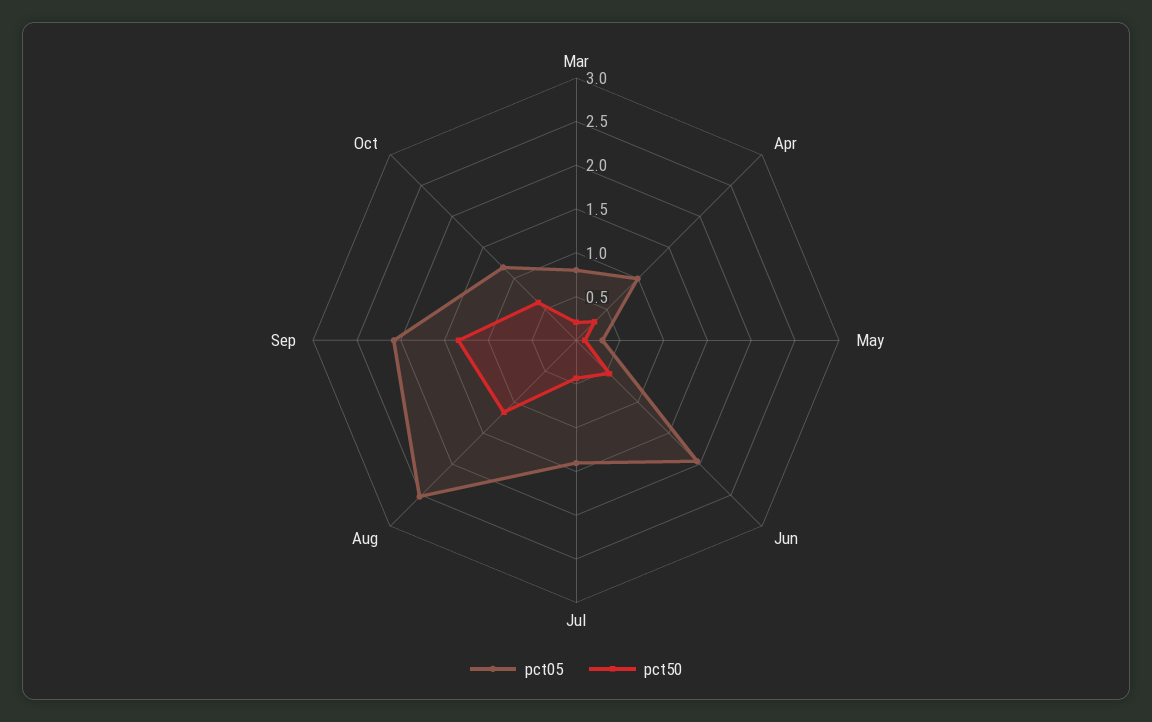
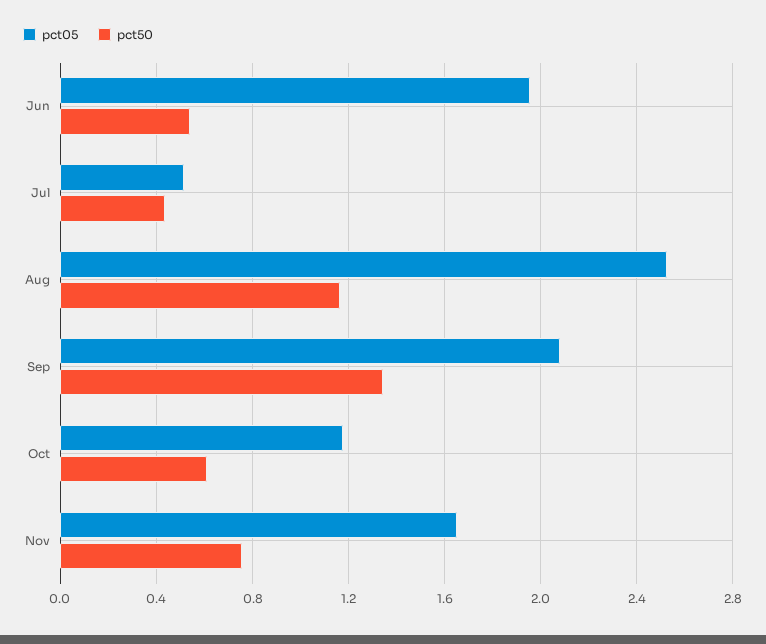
pct05, Mar: 0.8 -> none
pct50, Mar: 0.2 -> none
pct05, Apr: 1 -> none
pct50, Apr: 0.3 -> none
pct05, May: 0.3 -> none
pct50, May: 0.1 -> none
pct05, Jul: 1.4 -> 0.5
pct05, Nov: none -> 1.65
pct50, Nov: none -> 0.75

